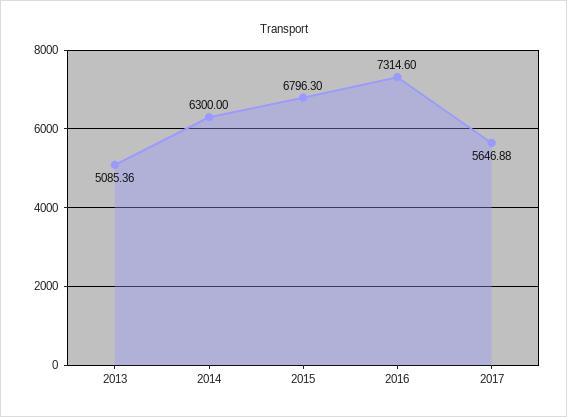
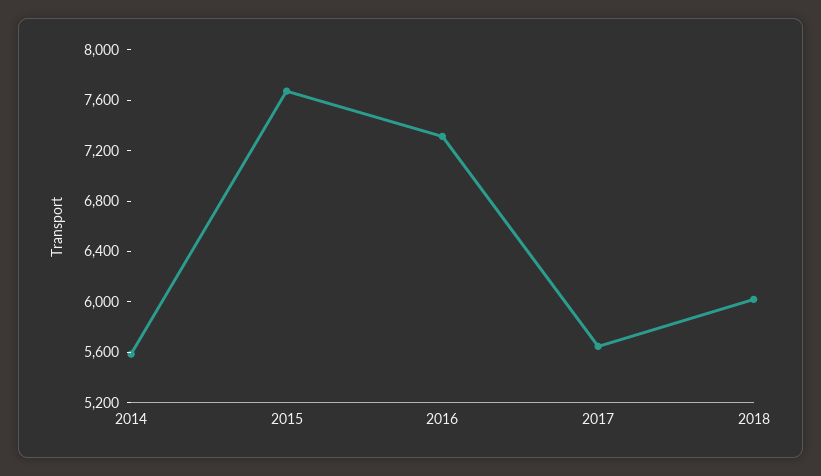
2013: 5085.36 -> none
2014: 6300 -> 5600
2015: 6796.3 -> 7700
2018: none -> 6000

